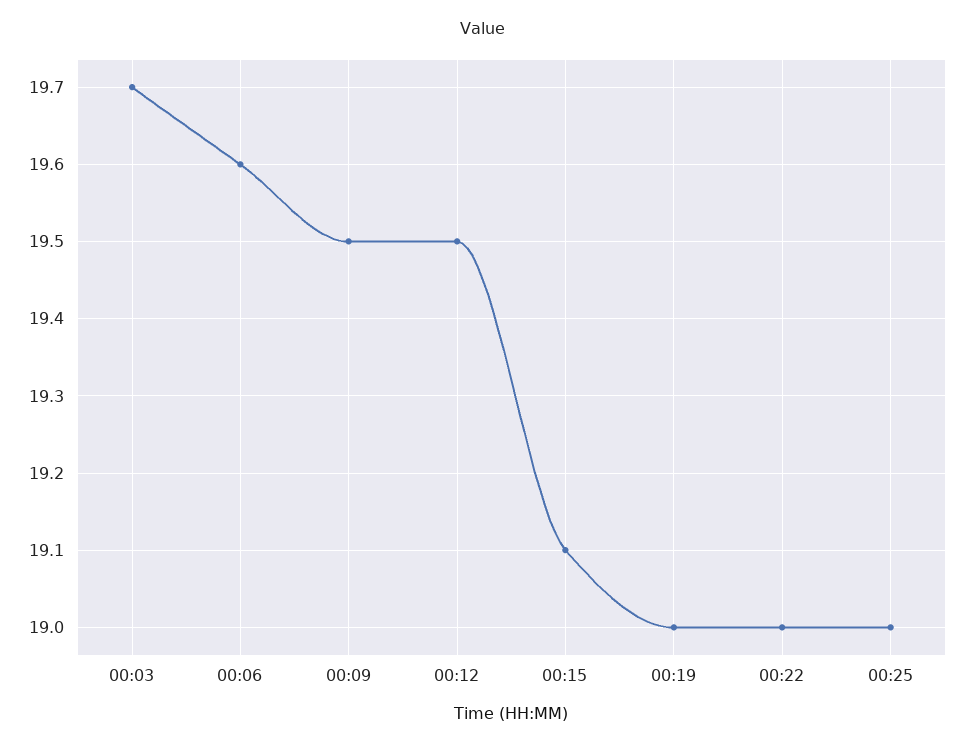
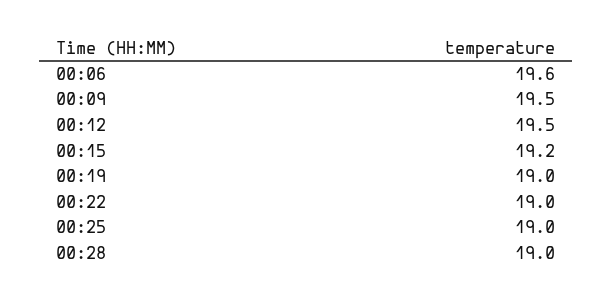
00:03: 19.7 -> none
00:15: 19.1 -> 19.2
00:28: none -> 19

